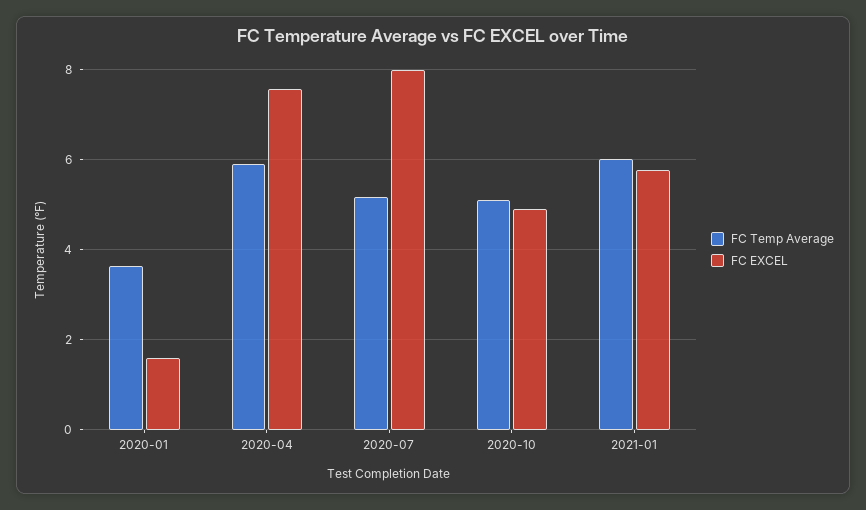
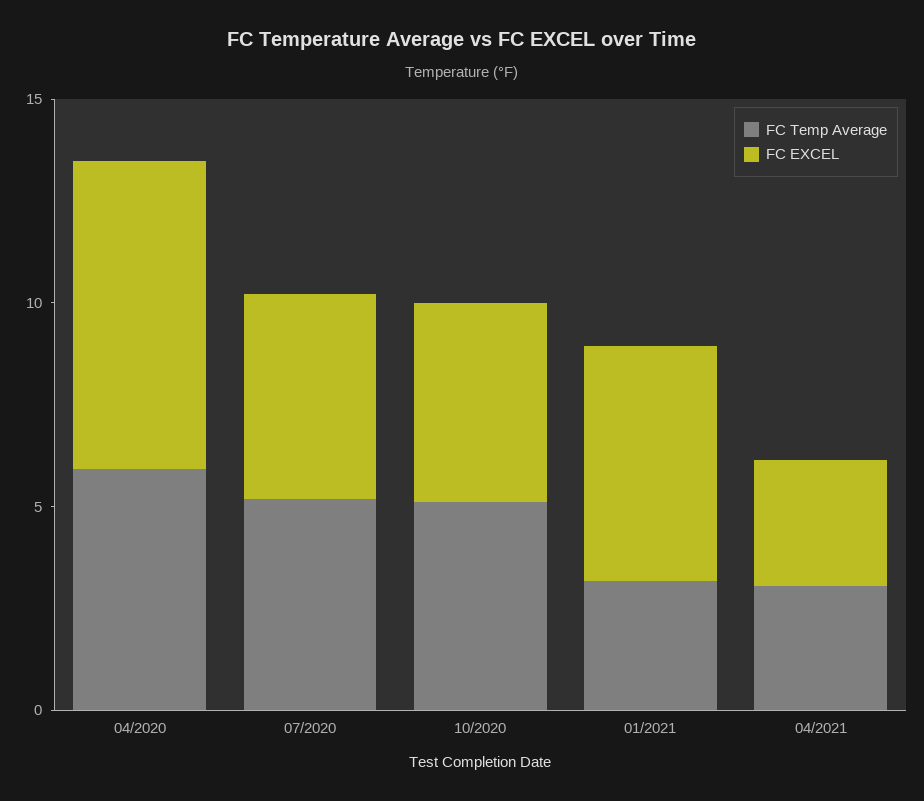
FC Temp Average, 2020-01: 3.6 -> none
FC EXCEL, 2020-01: 1.6 -> none
FC EXCEL, 2020-07: 8 -> 5
FC Temp Average, 2021-01: 6 -> 3
FC Temp Average, 04/2021: none -> 3
FC EXCEL, 04/2021: none -> 3

